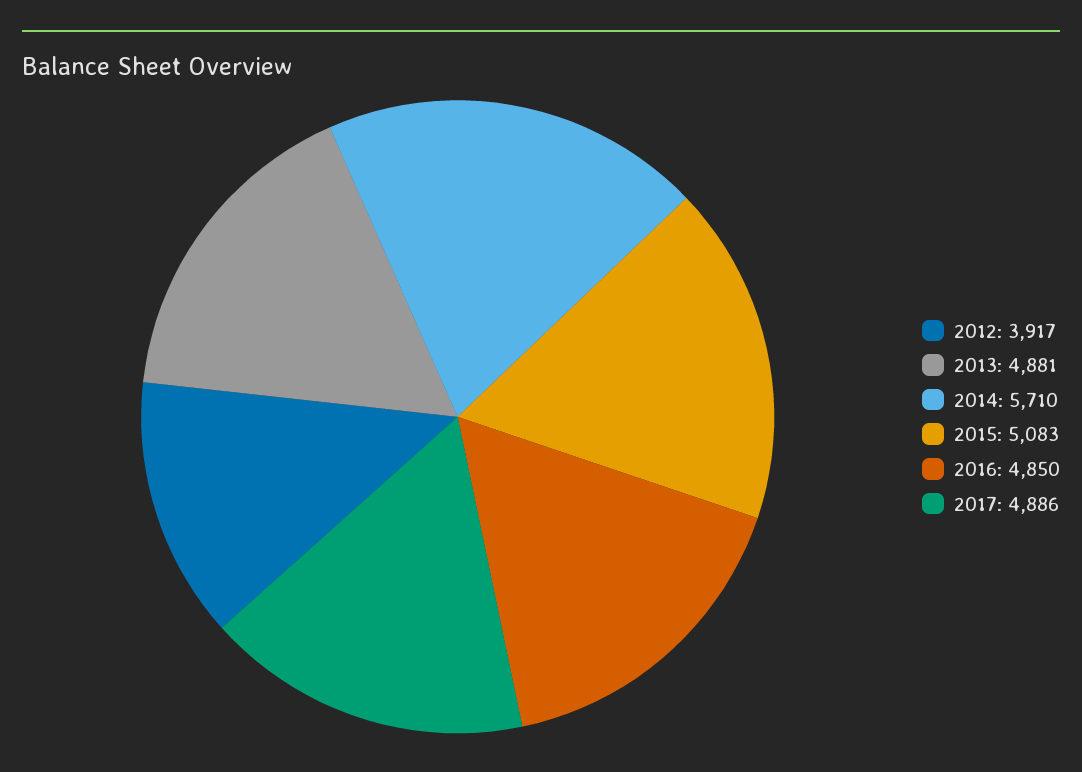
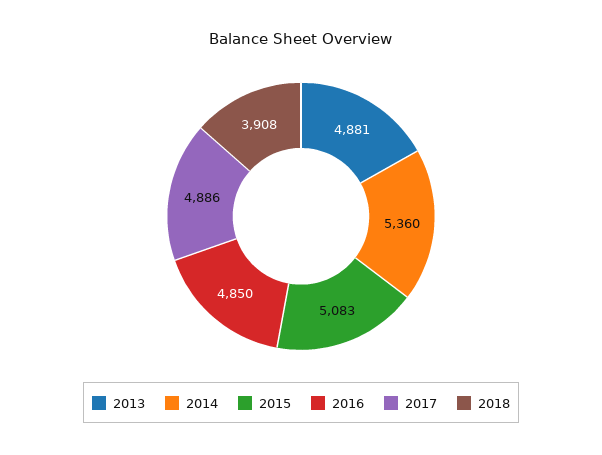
2012: 3917 -> none
2014: 5710 -> 5360
2018: none -> 3908

